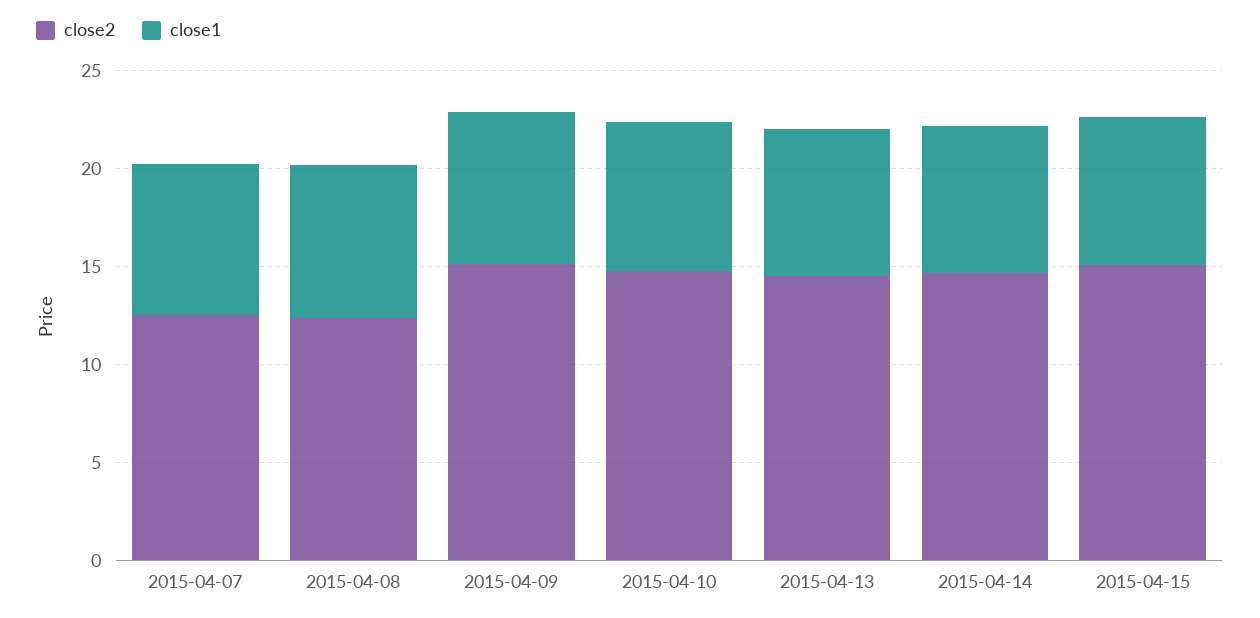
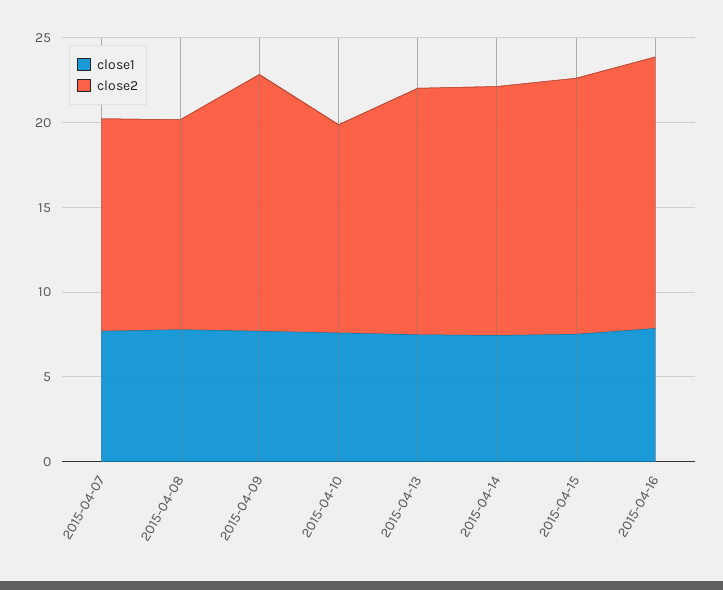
close2, 2015-04-10: 15 -> 12
close1, 2015-04-16: none -> 8
close2, 2015-04-16: none -> 16

